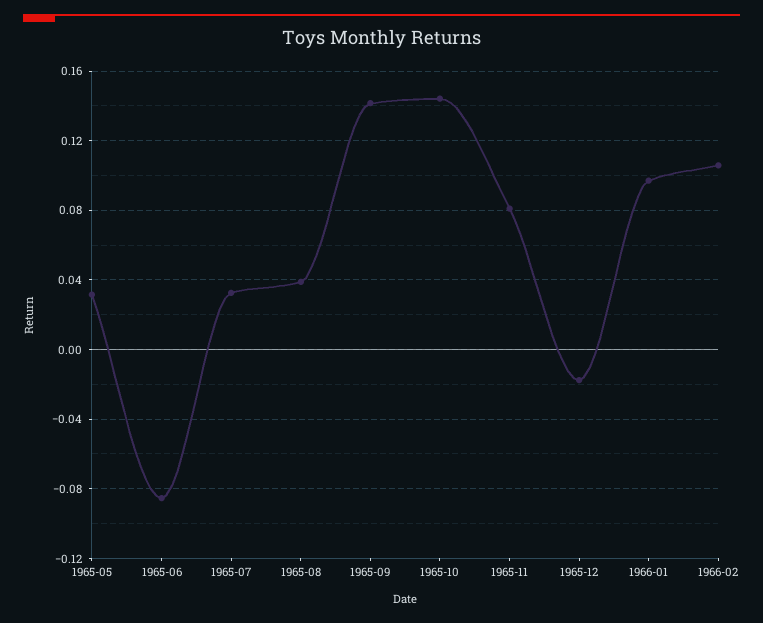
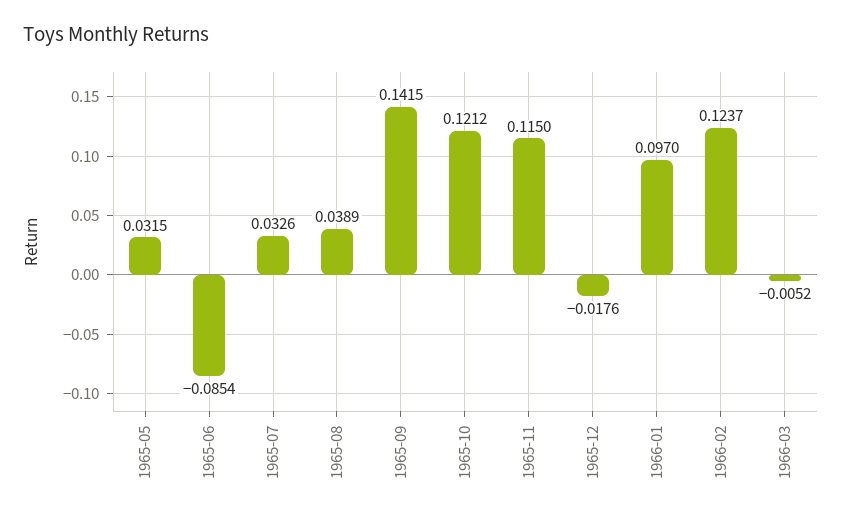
1965-10: 0.145 -> 0.1212
1965-11: 0.08 -> 0.115
1966-02: 0.105 -> 0.1237
1966-03: none -> -0.0052

